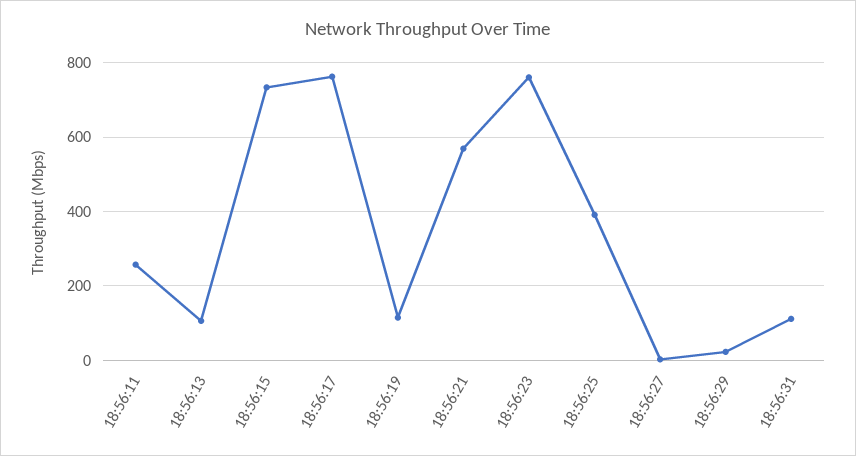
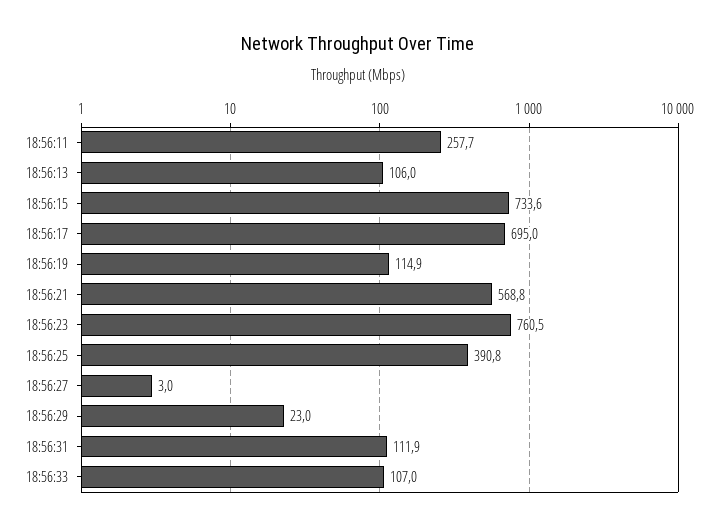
18:56:17: 760 -> 695
18:56:33: none -> 107

